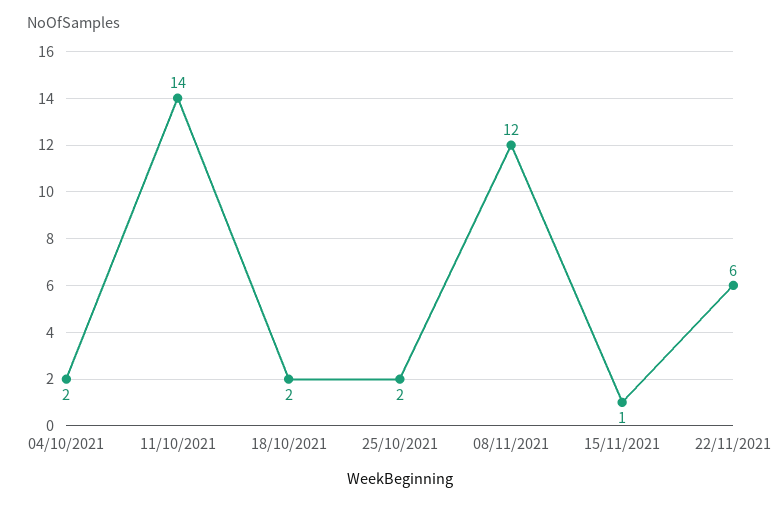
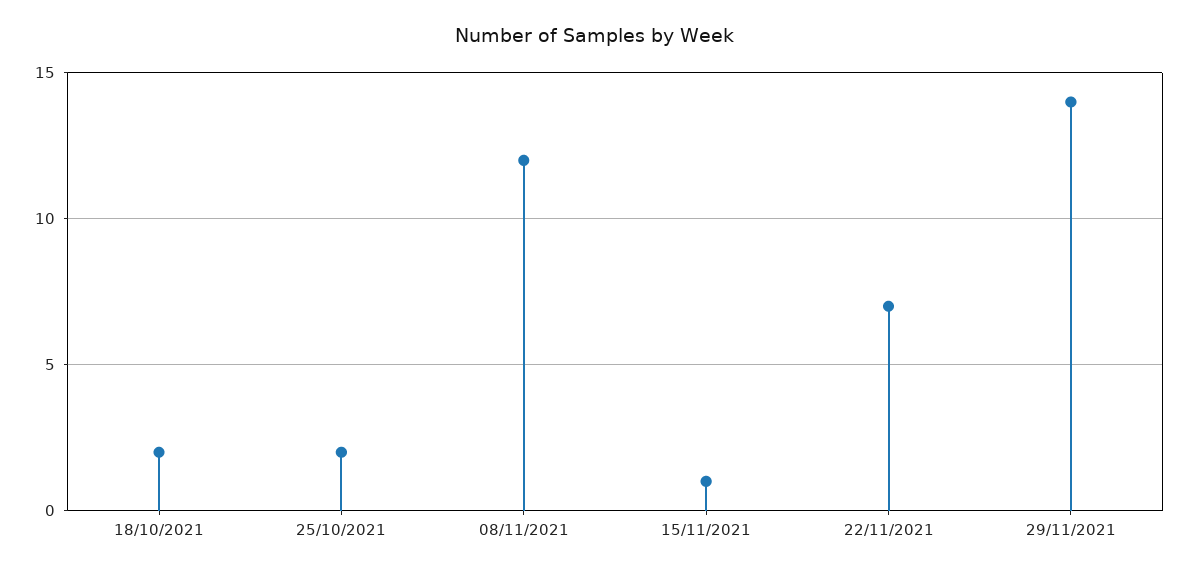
04/10/2021: 2 -> none
11/10/2021: 14 -> none
22/11/2021: 6 -> 7
29/11/2021: none -> 14

